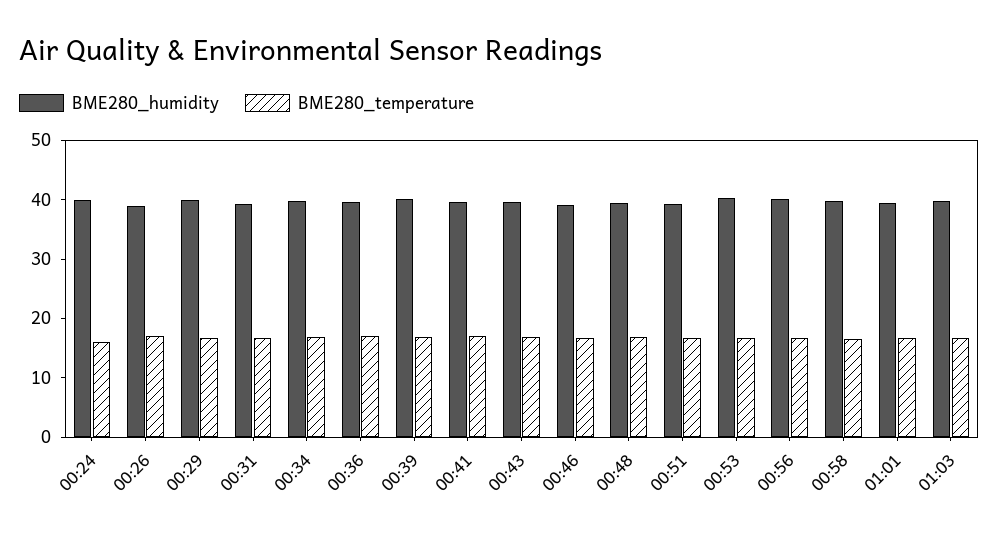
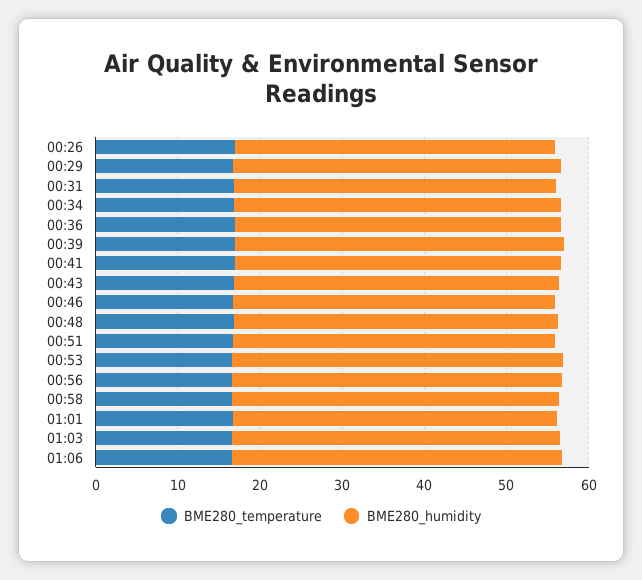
BME280_humidity, 00:24: 40 -> none
BME280_temperature, 00:24: 16 -> none
BME280_temperature, 01:06: none -> 16
BME280_humidity, 01:06: none -> 40

